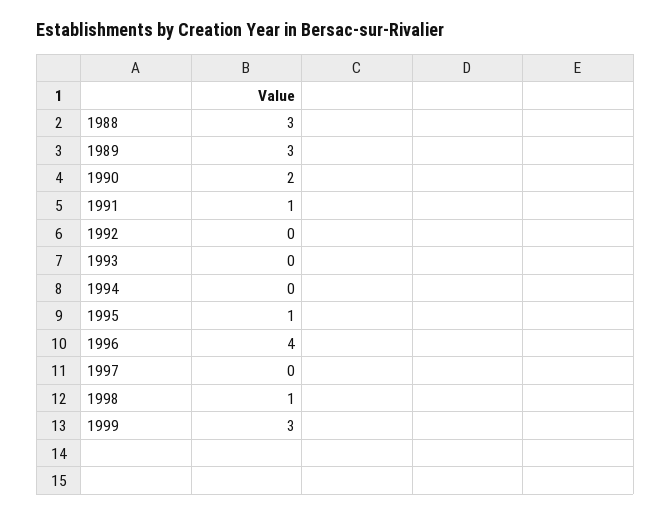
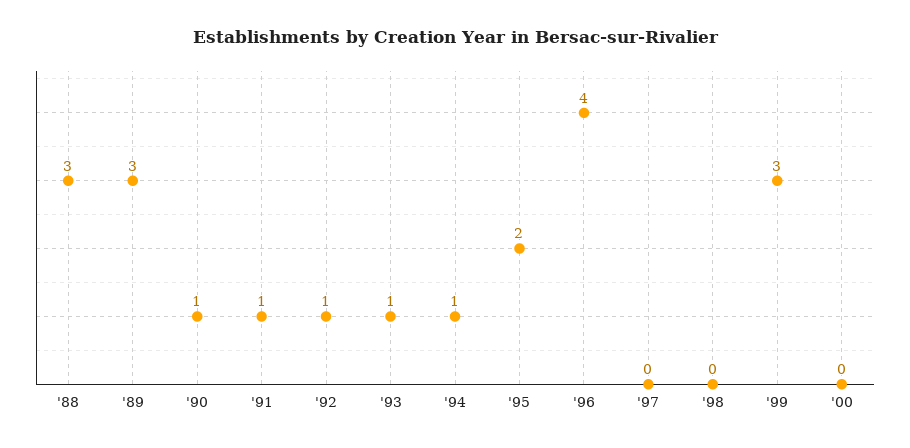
1990: 2 -> 1
1992: 0 -> 1
1993: 0 -> 1
1994: 0 -> 1
1995: 1 -> 2
1998: 1 -> 0
'00: none -> 0

